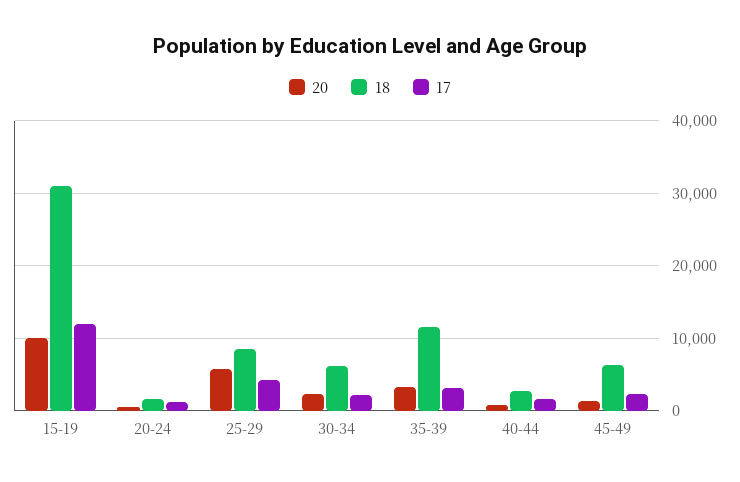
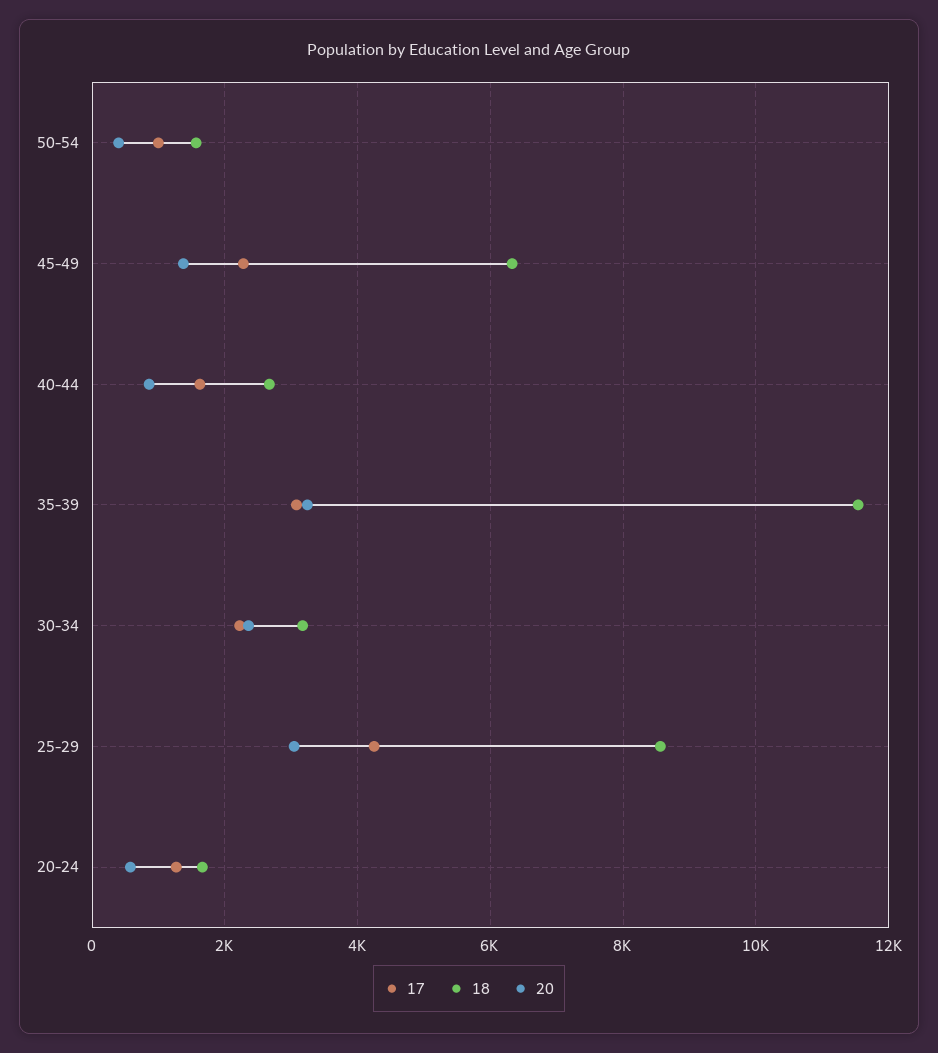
20, 15-19: 10000 -> none
18, 15-19: 31000 -> none
17, 15-19: 12000 -> none
20, 25-29: 6000 -> 3000
18, 30-34: 6000 -> 3200
17, 50-54: none -> 1000
18, 50-54: none -> 1600
20, 50-54: none -> 400

